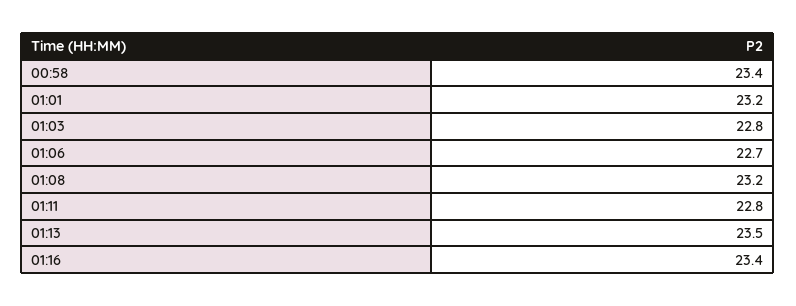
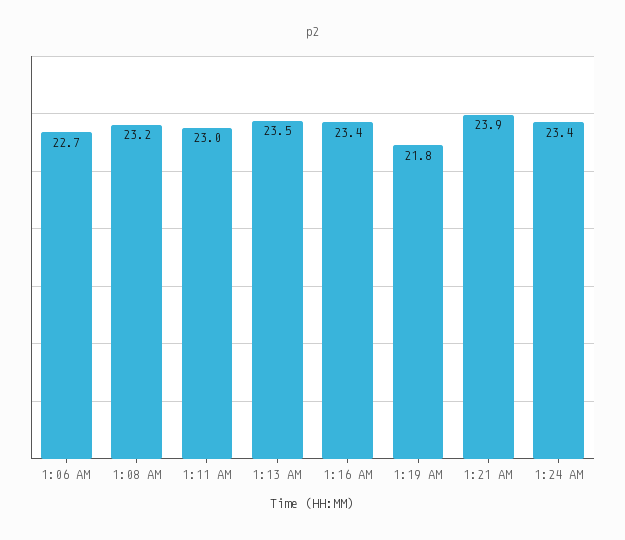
00:58: 23.4 -> none
01:01: 23.2 -> none
01:03: 22.8 -> none
01:11: 22.8 -> 23
1:19 AM: none -> 21.8
1:21 AM: none -> 23.9
1:24 AM: none -> 23.4

